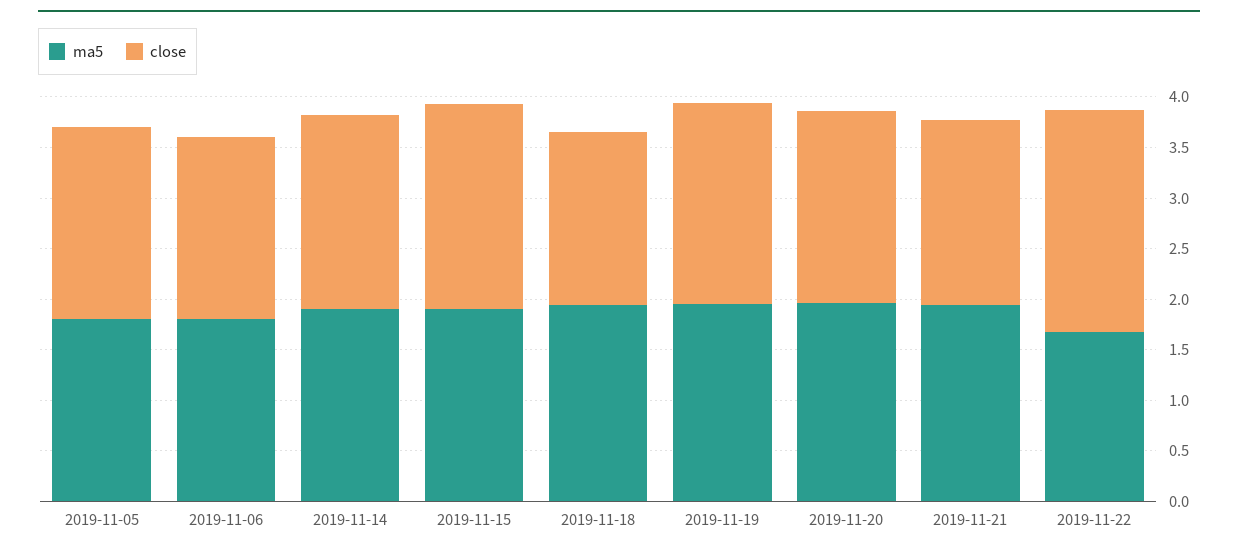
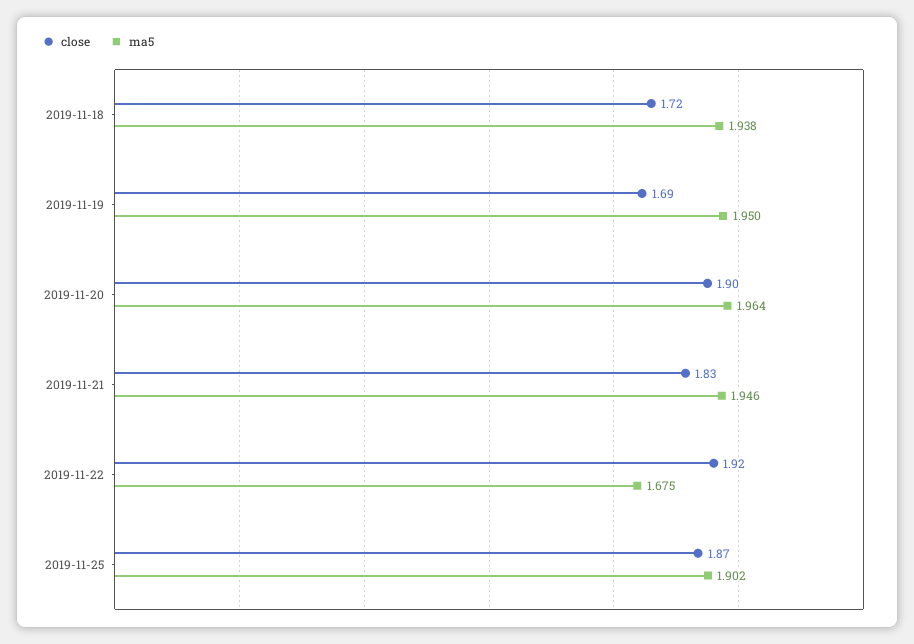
ma5, 2019-11-05: 1.8 -> none
close, 2019-11-05: 1.9 -> none
ma5, 2019-11-06: 1.8 -> none
close, 2019-11-06: 1.8 -> none
ma5, 2019-11-14: 1.9 -> none
close, 2019-11-14: 1.9 -> none
ma5, 2019-11-15: 1.9 -> none
close, 2019-11-15: 2 -> none
close, 2019-11-19: 2 -> 1.69
close, 2019-11-22: 2.2 -> 1.92
close, 2019-11-25: none -> 1.87
ma5, 2019-11-25: none -> 1.902

